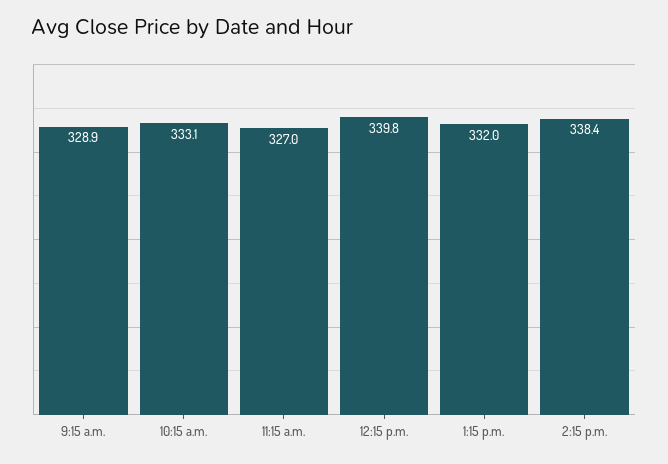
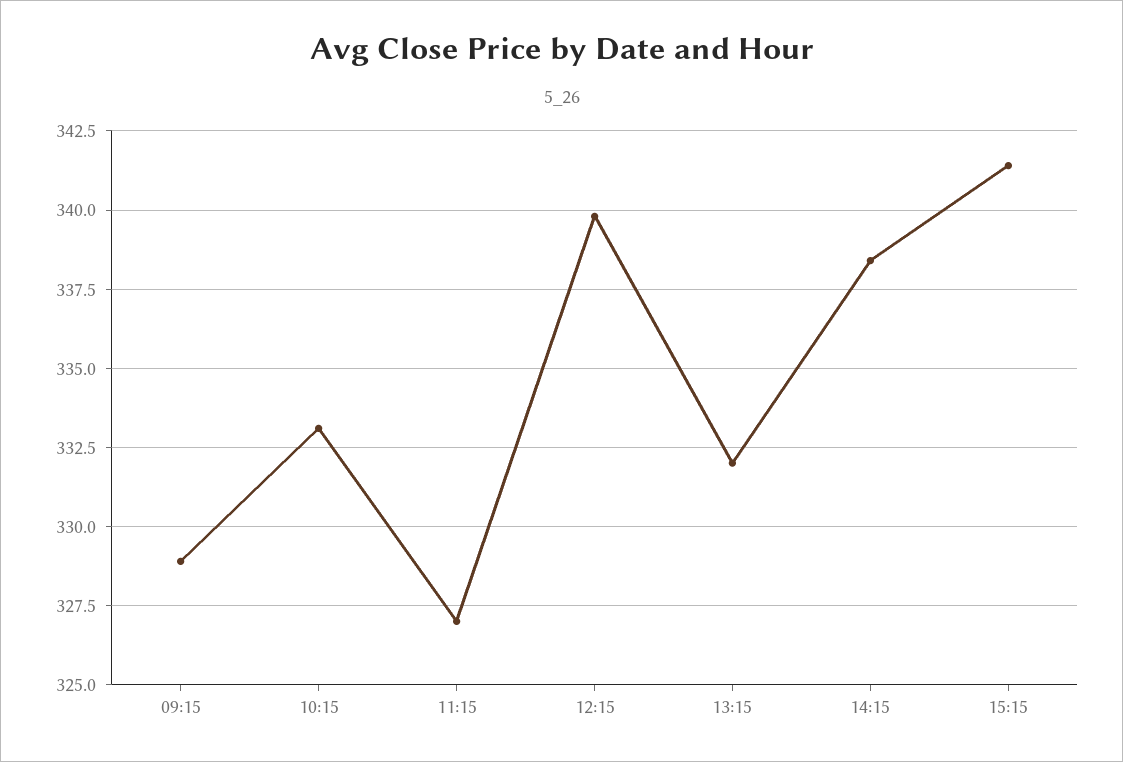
15:15: none -> 341.5

